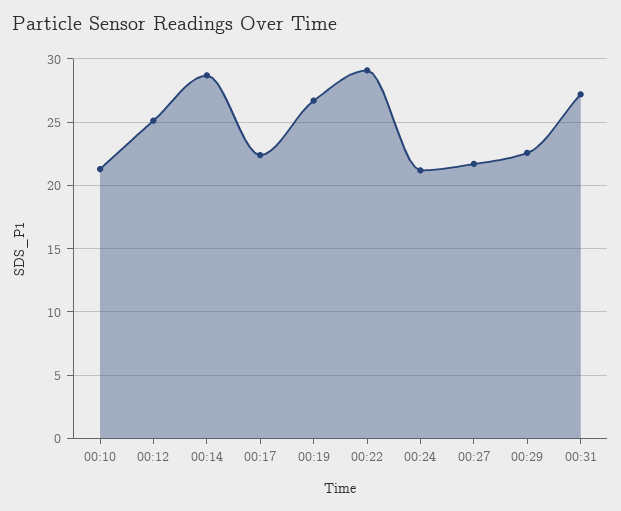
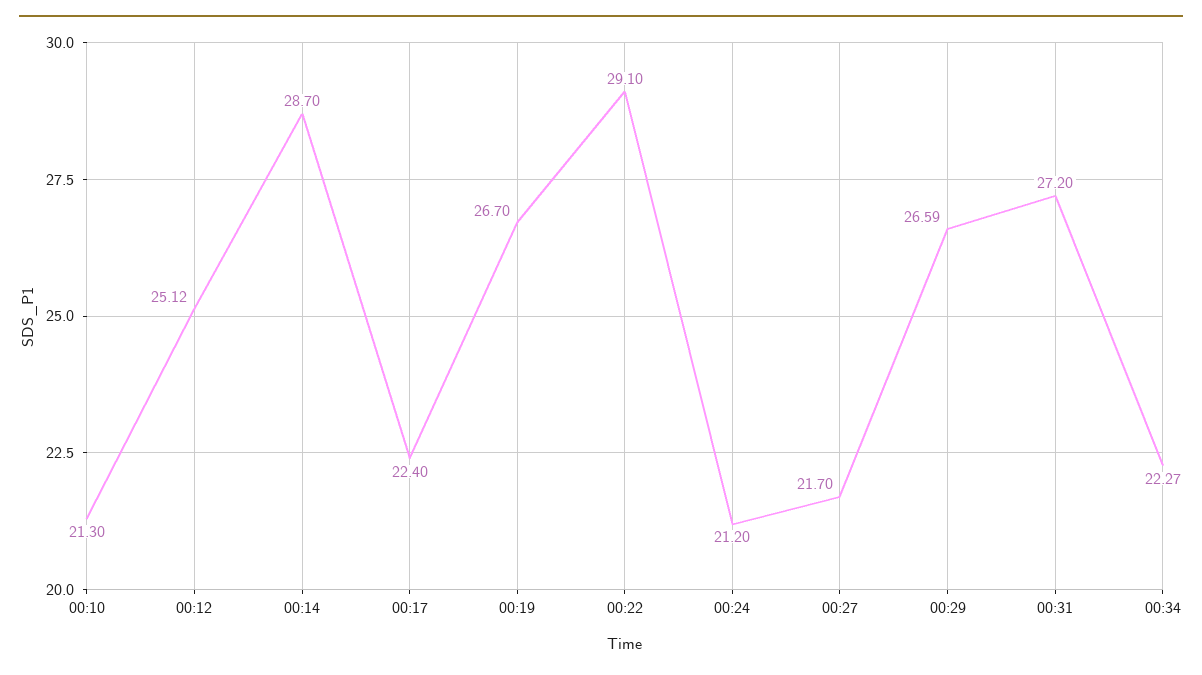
00:29: 22.5 -> 26.59
00:34: none -> 22.27

